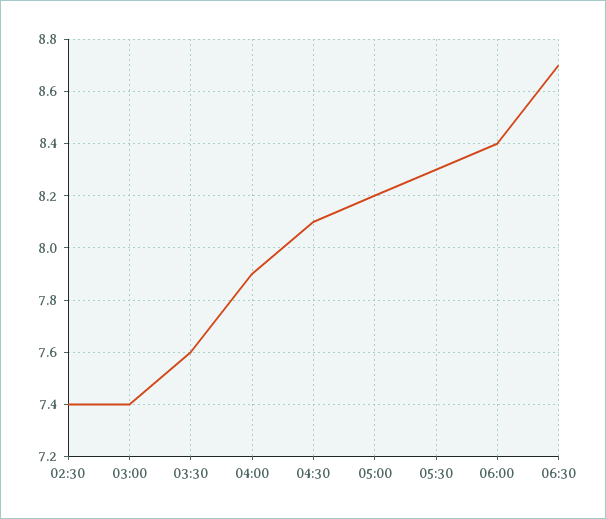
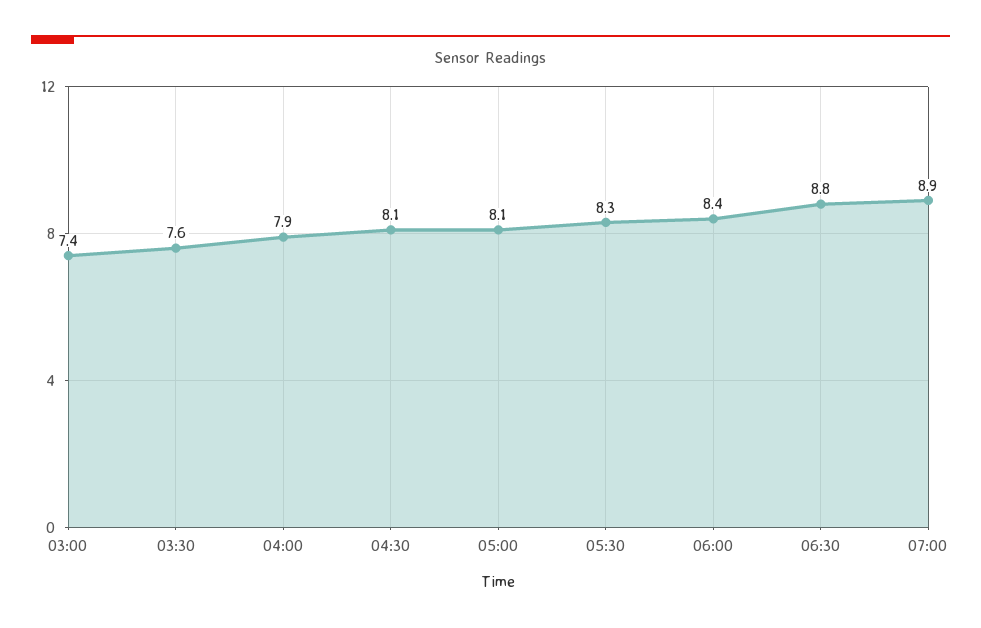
02:30: 7.4 -> none
05:00: 8.2 -> 8.1
06:30: 8.7 -> 8.8
07:00: none -> 8.9

